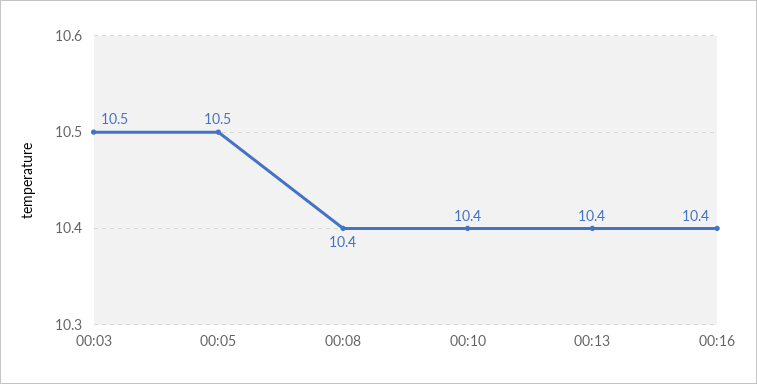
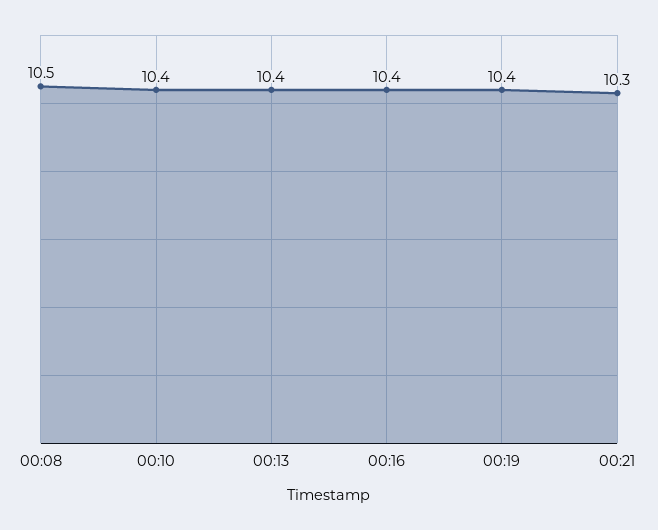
00:03: 10.5 -> none
00:05: 10.5 -> none
00:08: 10.4 -> 10.5
00:19: none -> 10.4
00:21: none -> 10.3

